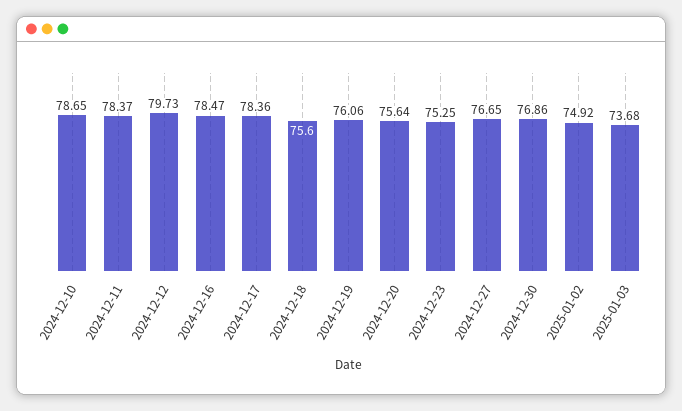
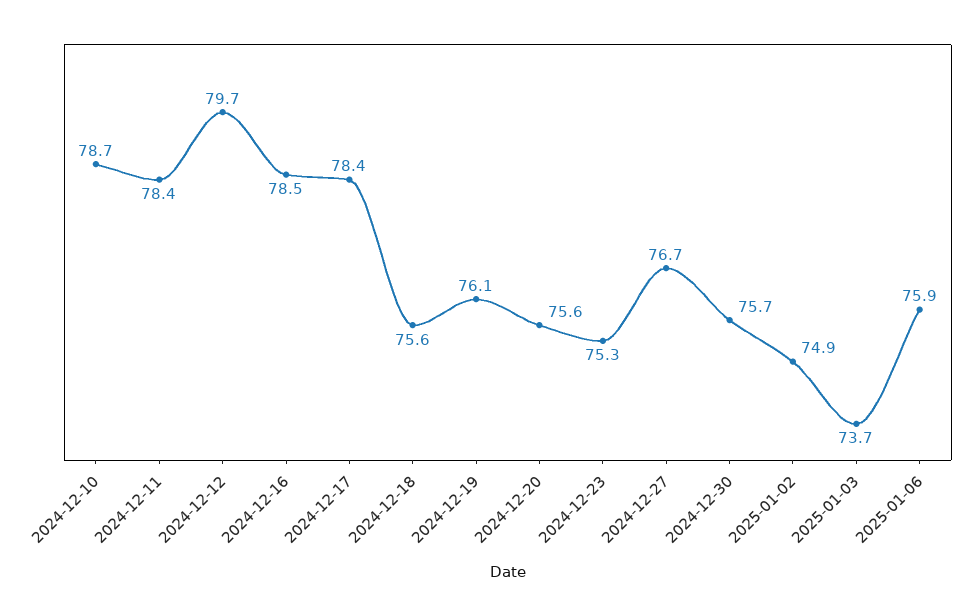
2024-12-30: 76.86 -> 75.7
2025-01-06: none -> 75.9

